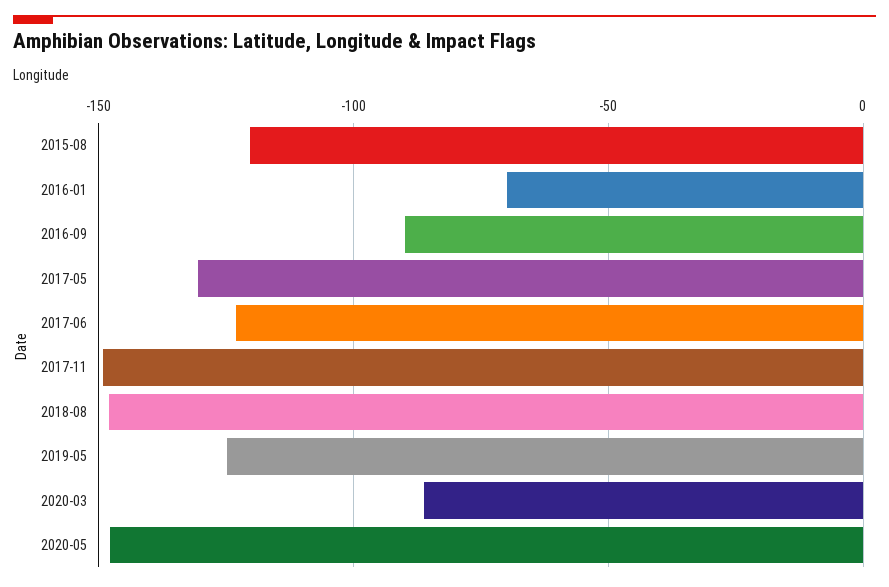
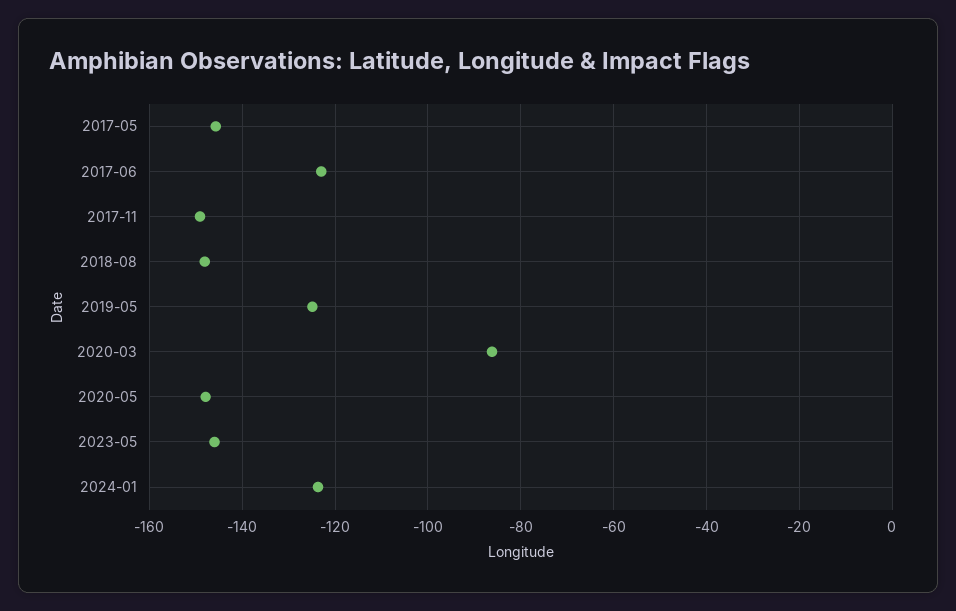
2015-08: -120 -> none
2016-01: -70 -> none
2016-09: -90 -> none
2017-05: -130 -> -146
2023-05: none -> -146
2024-01: none -> -124

